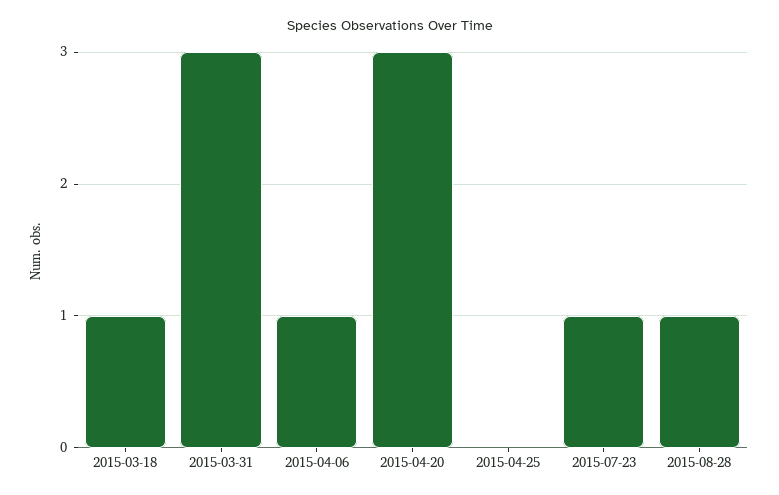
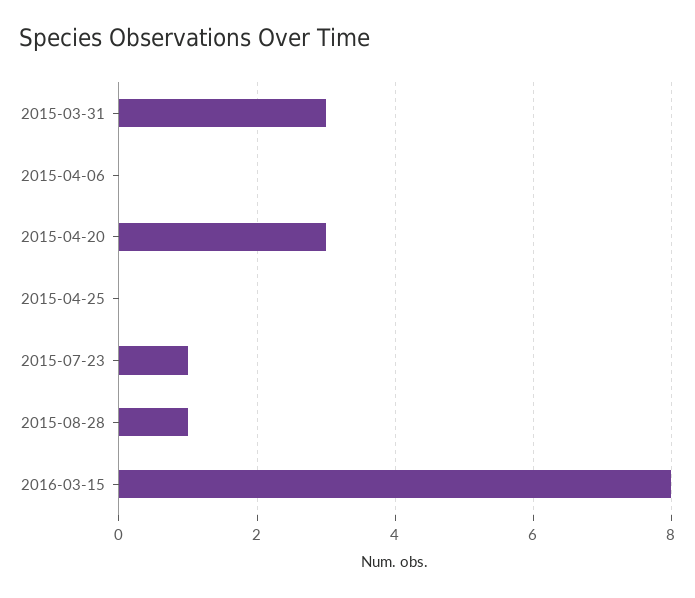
2015-03-18: 1 -> none
2015-04-06: 1 -> 0
2016-03-15: none -> 8

